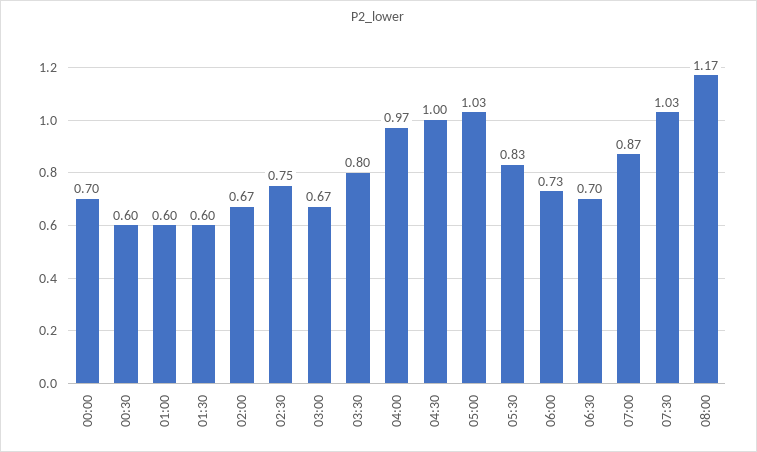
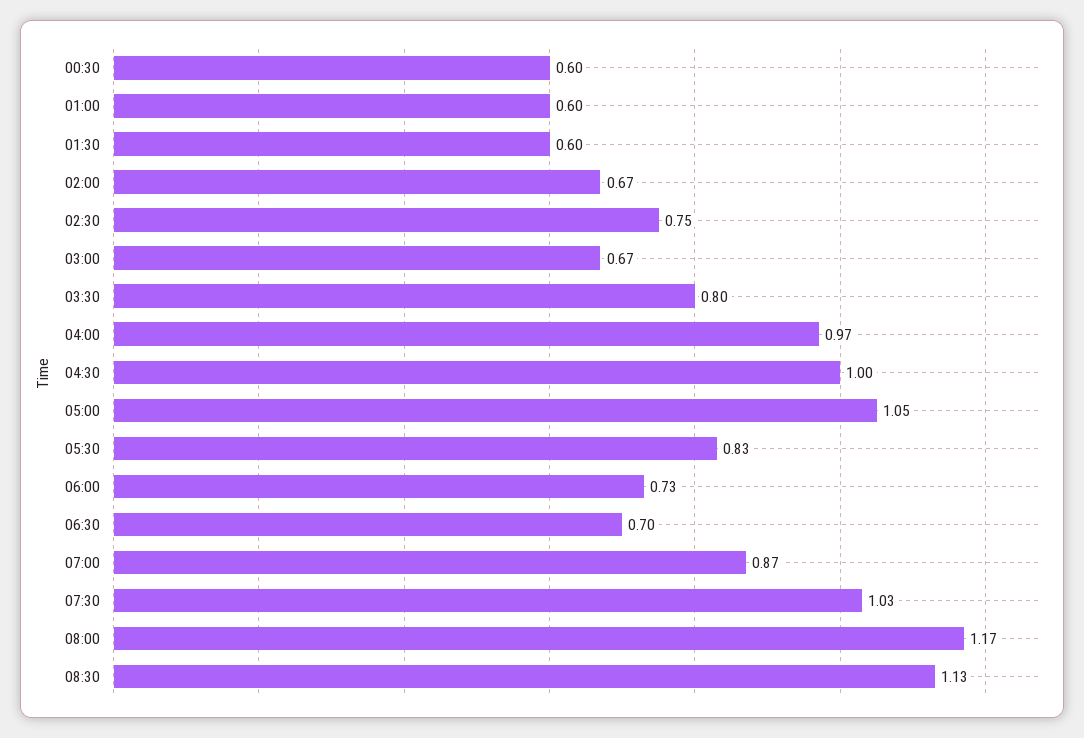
00:00: 0.7 -> none
05:00: 1.03 -> 1.05
08:30: none -> 1.13

